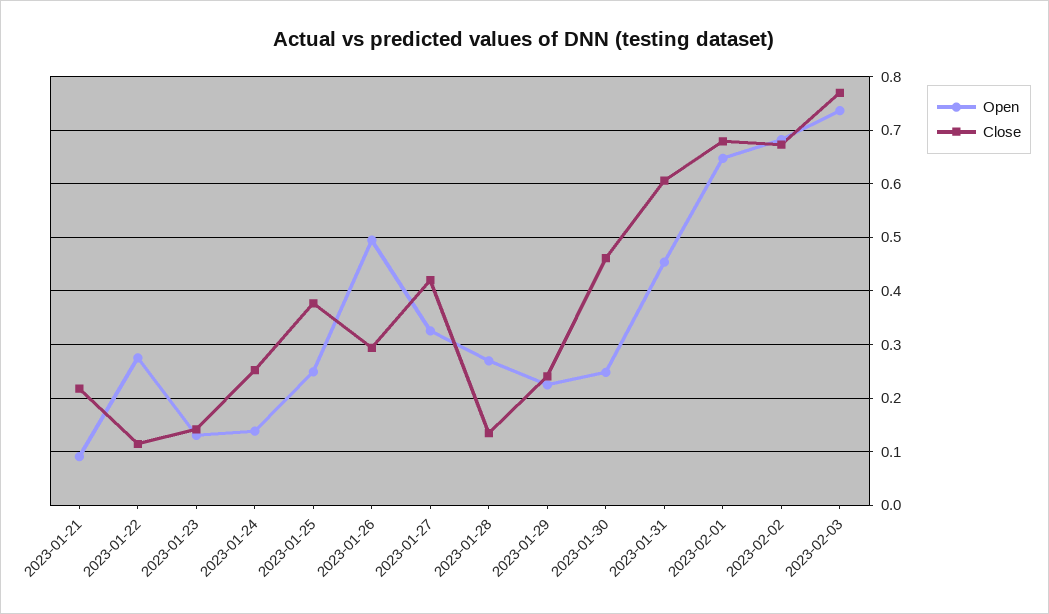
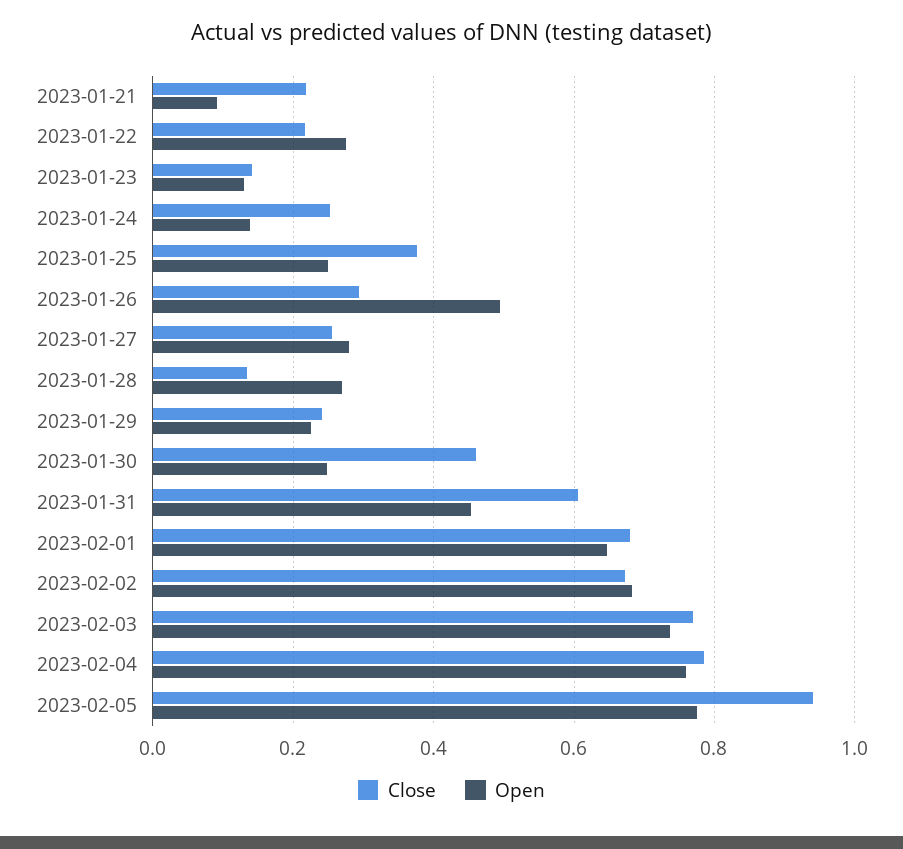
Close, 2023-01-22: 0.12 -> 0.22
Open, 2023-01-27: 0.32 -> 0.28
Close, 2023-01-27: 0.42 -> 0.26
Close, 2023-02-04: none -> 0.78
Open, 2023-02-04: none -> 0.76
Close, 2023-02-05: none -> 0.94
Open, 2023-02-05: none -> 0.78

